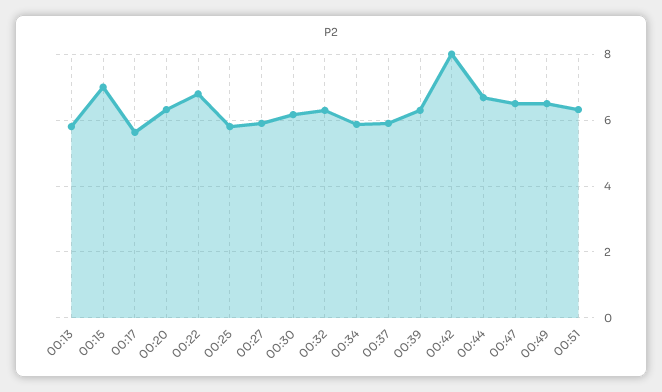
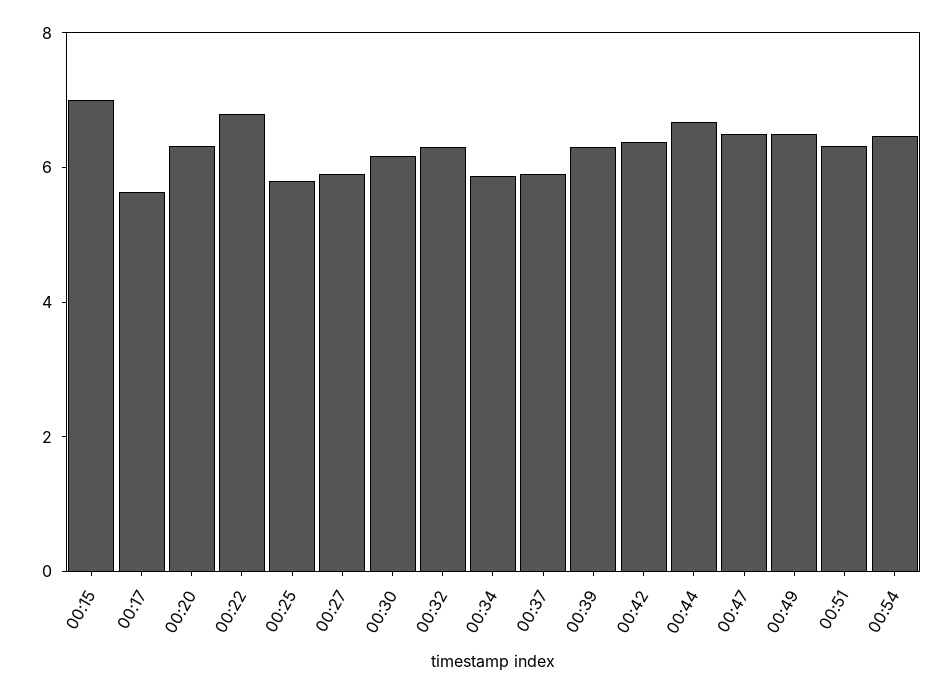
00:13: 5.8 -> none
00:42: 8 -> 6.5
00:54: none -> 6.5

